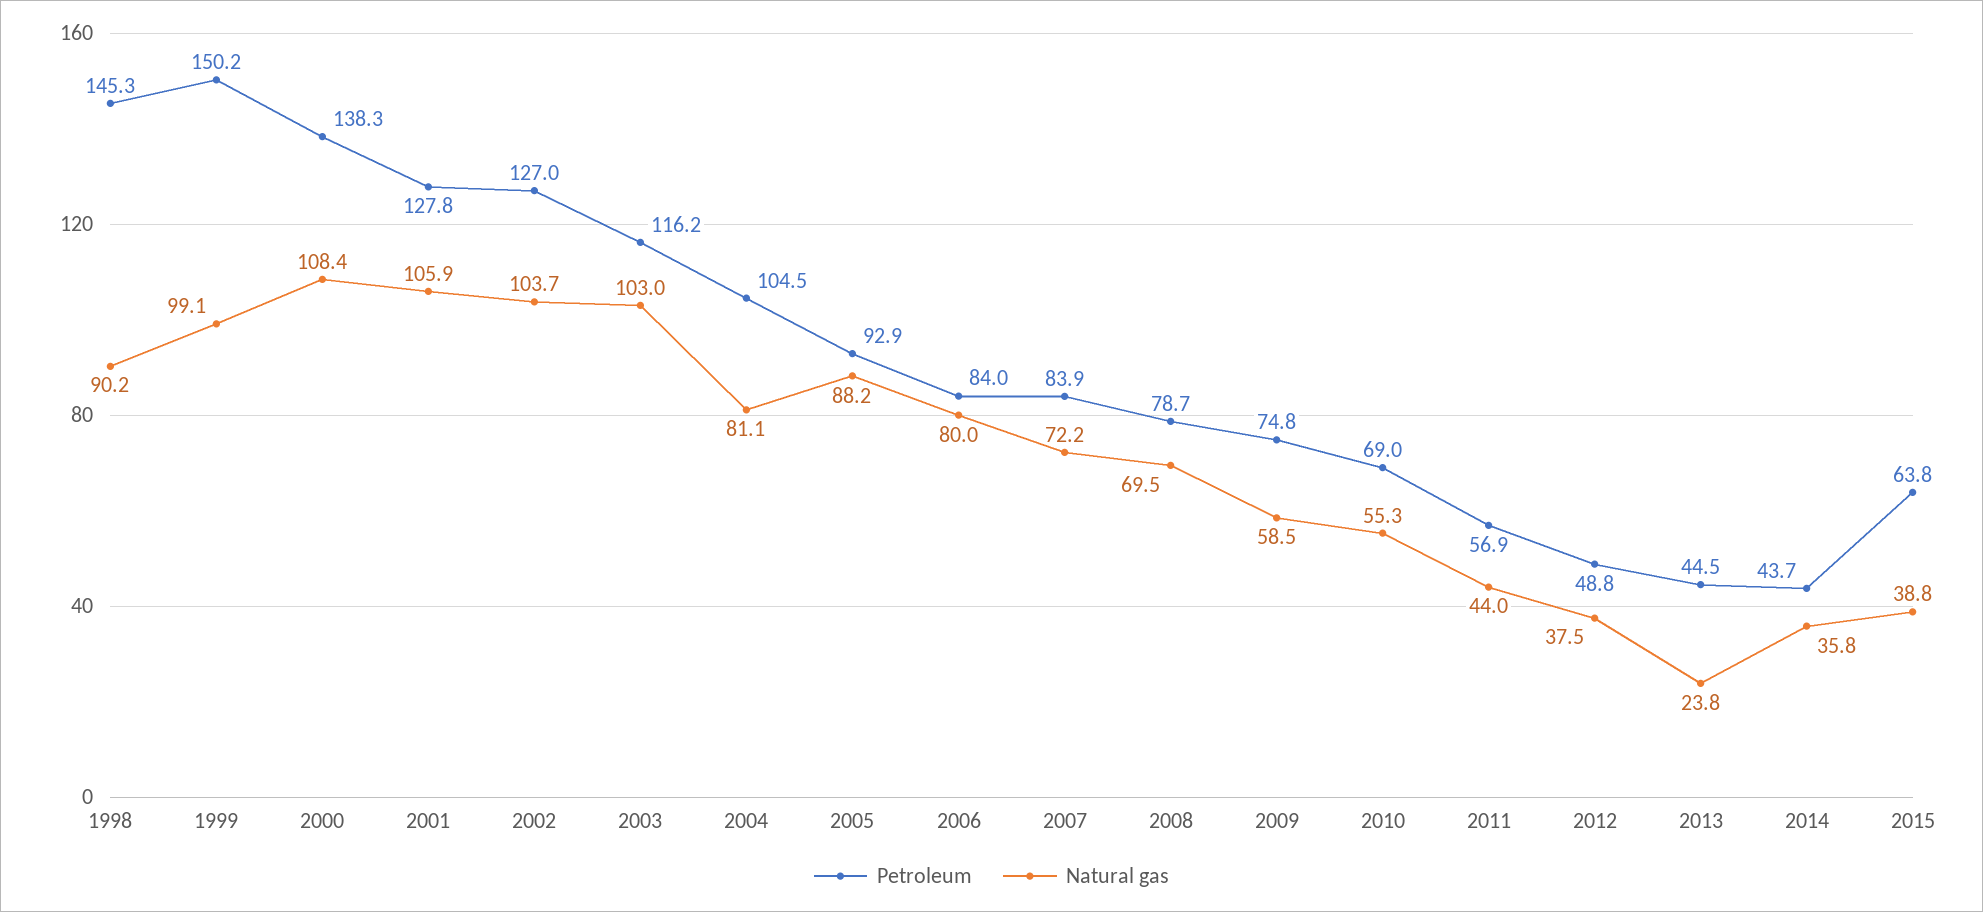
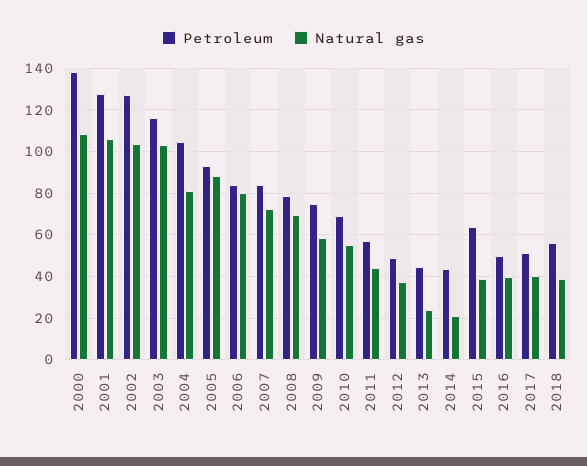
Petroleum, 1998: 145.3 -> none
Natural gas, 1998: 90.2 -> none
Petroleum, 1999: 150.2 -> none
Natural gas, 1999: 99.1 -> none
Natural gas, 2014: 35.8 -> 20
Petroleum, 2016: none -> 50
Natural gas, 2016: none -> 40
Petroleum, 2017: none -> 50
Natural gas, 2017: none -> 40
Petroleum, 2018: none -> 55
Natural gas, 2018: none -> 40

